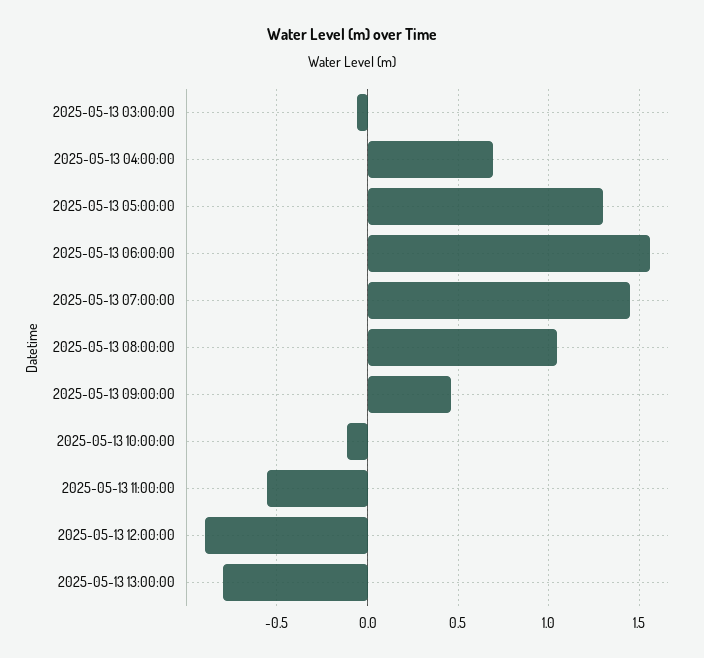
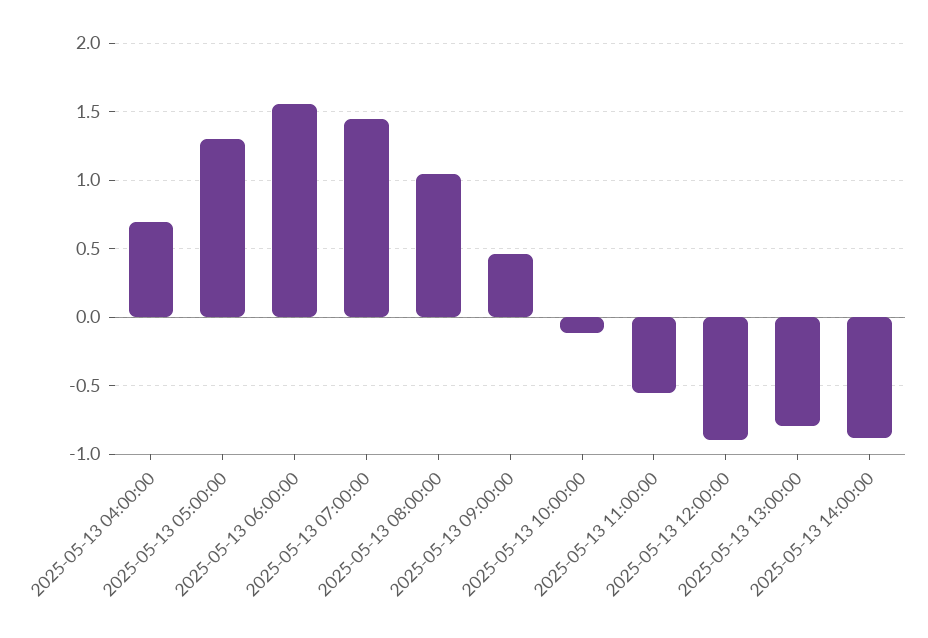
2025-05-13 03:00:00: -0.05 -> none
2025-05-13 14:00:00: none -> -0.9

